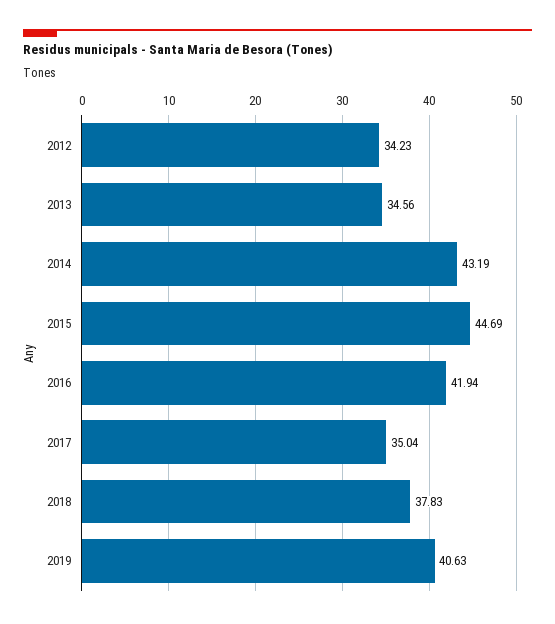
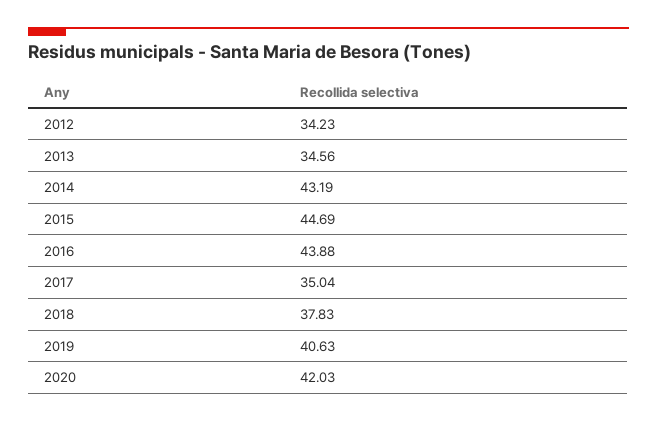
2016: 41.94 -> 43.88
2020: none -> 42.03

